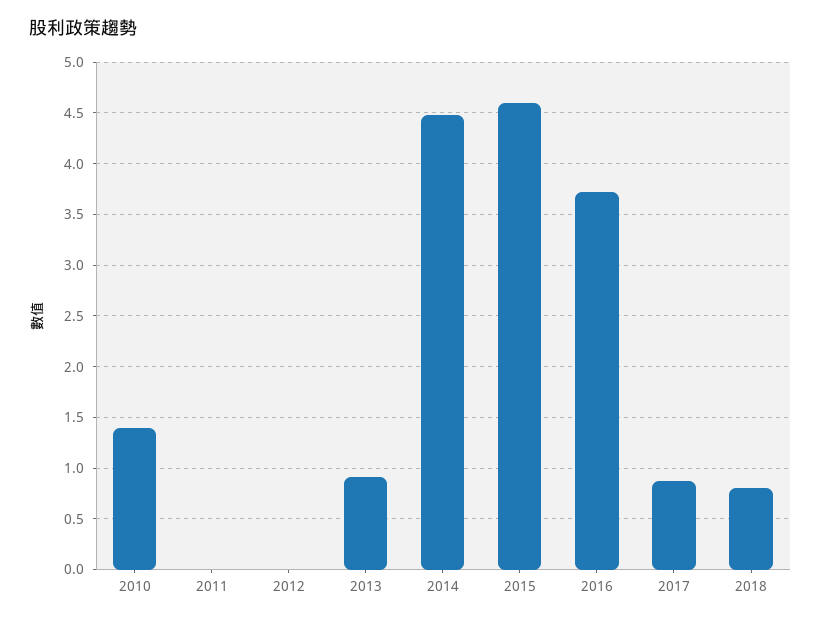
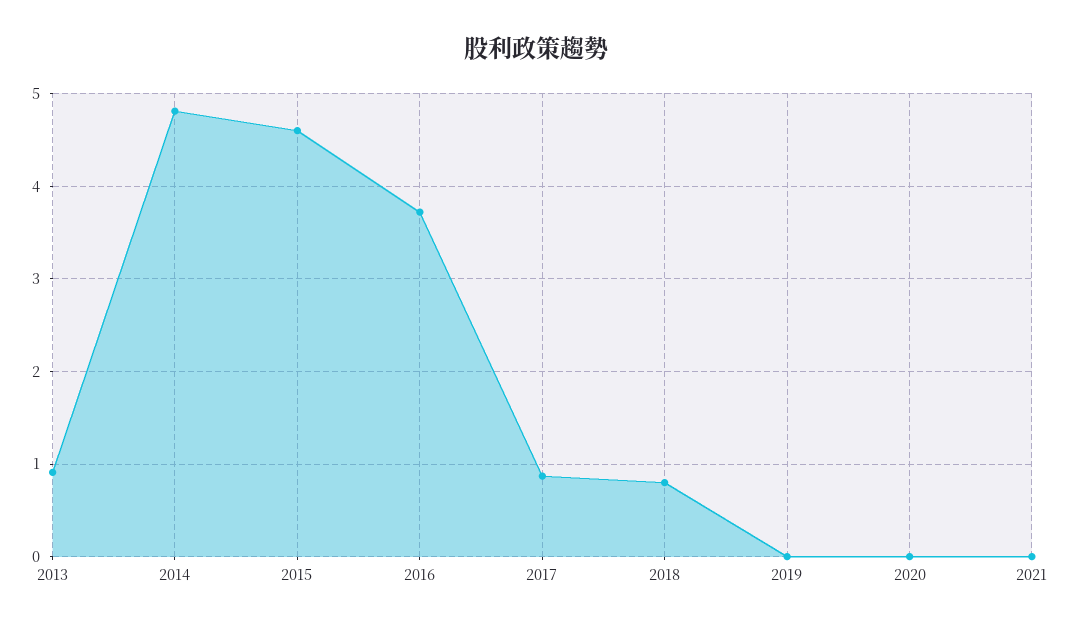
2010: 1.4 -> none
2011: 0 -> none
2012: 0 -> none
2014: 4.5 -> 4.8
2019: none -> 0
2020: none -> 0
2021: none -> 0

